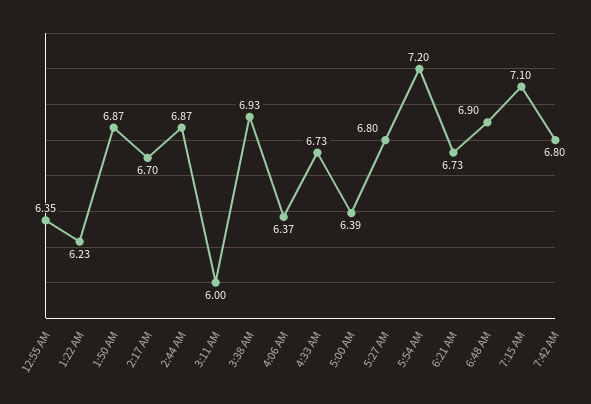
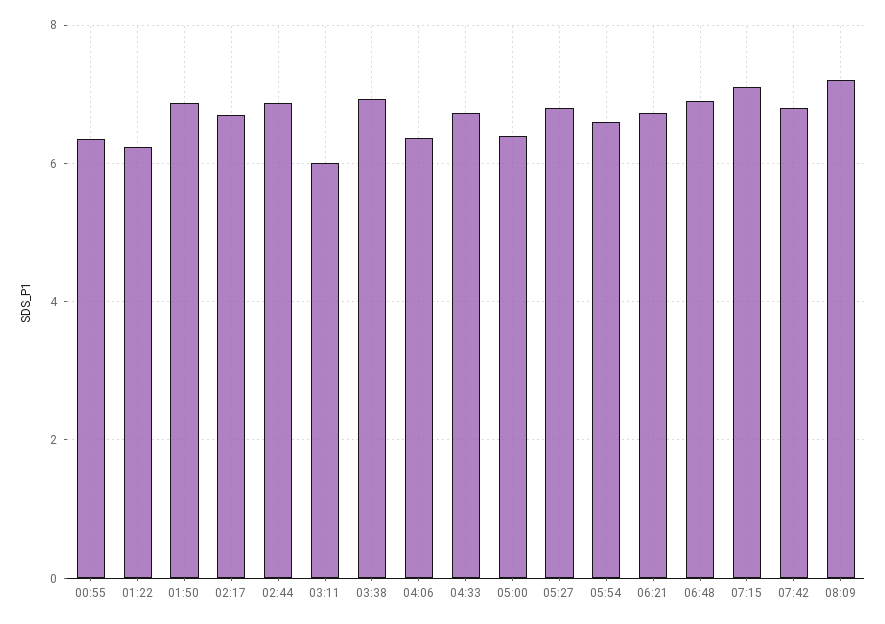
5:54 AM: 7.2 -> 6.6
08:09: none -> 7.2

